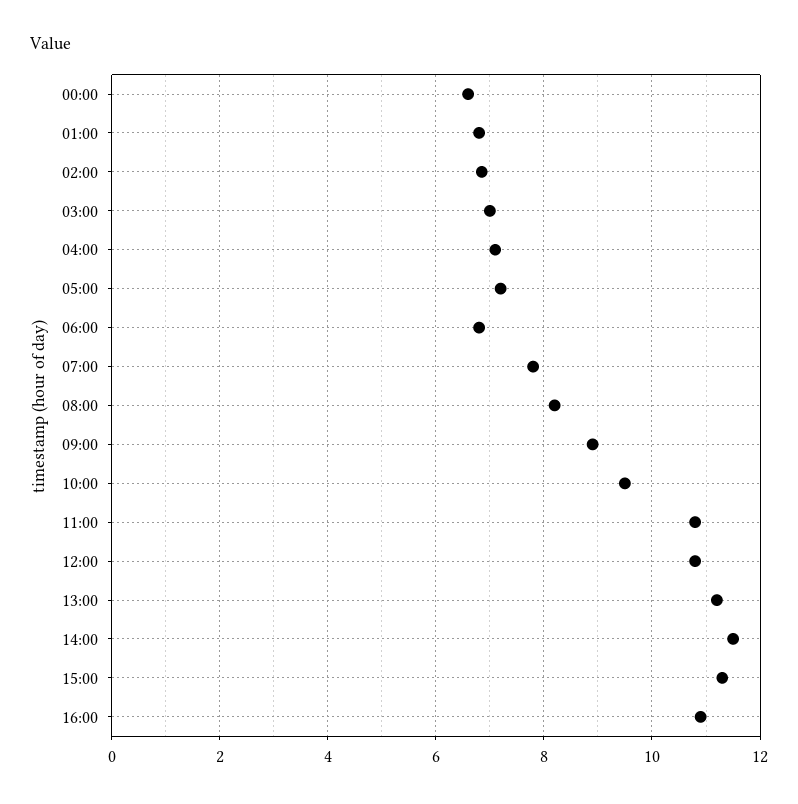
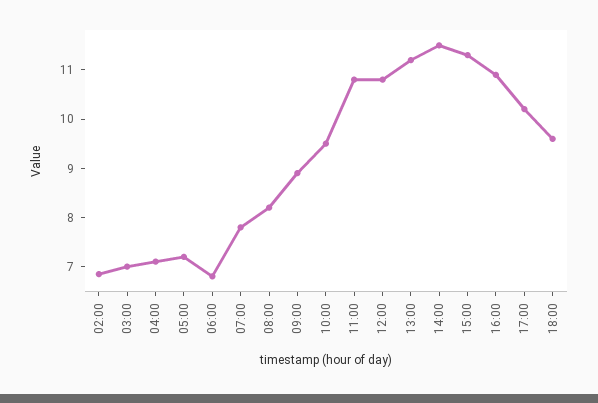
00:00: 6.6 -> none
01:00: 6.8 -> none
17:00: none -> 10.2
18:00: none -> 9.6

